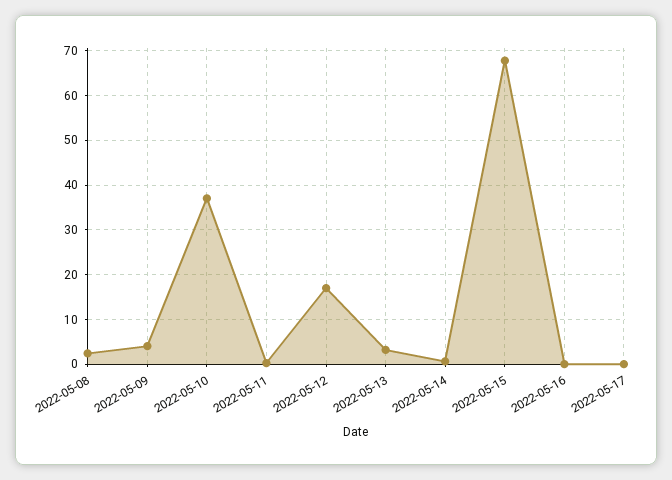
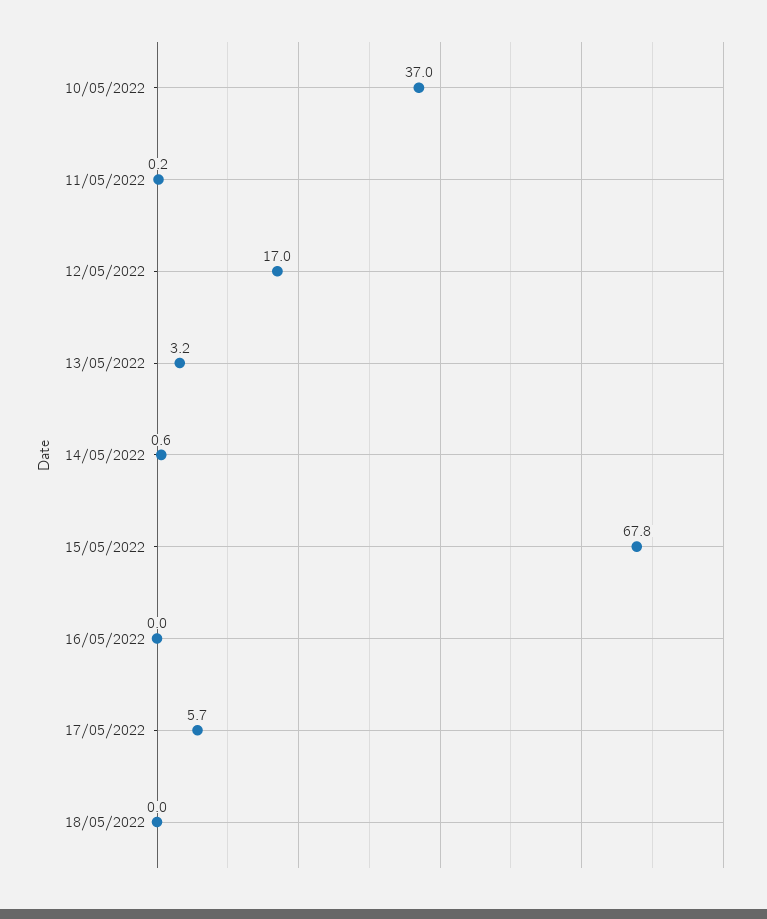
2022-05-08: 2 -> none
2022-05-09: 4 -> none
2022-05-17: 0 -> 5.7
18/05/2022: none -> 0

